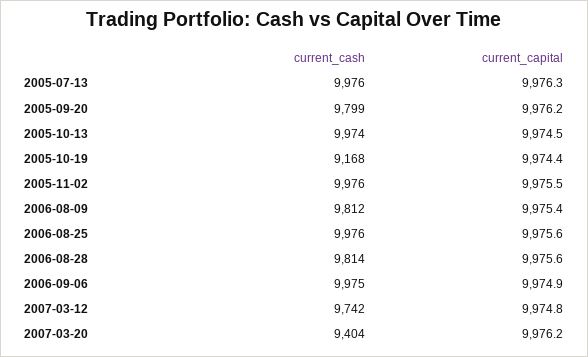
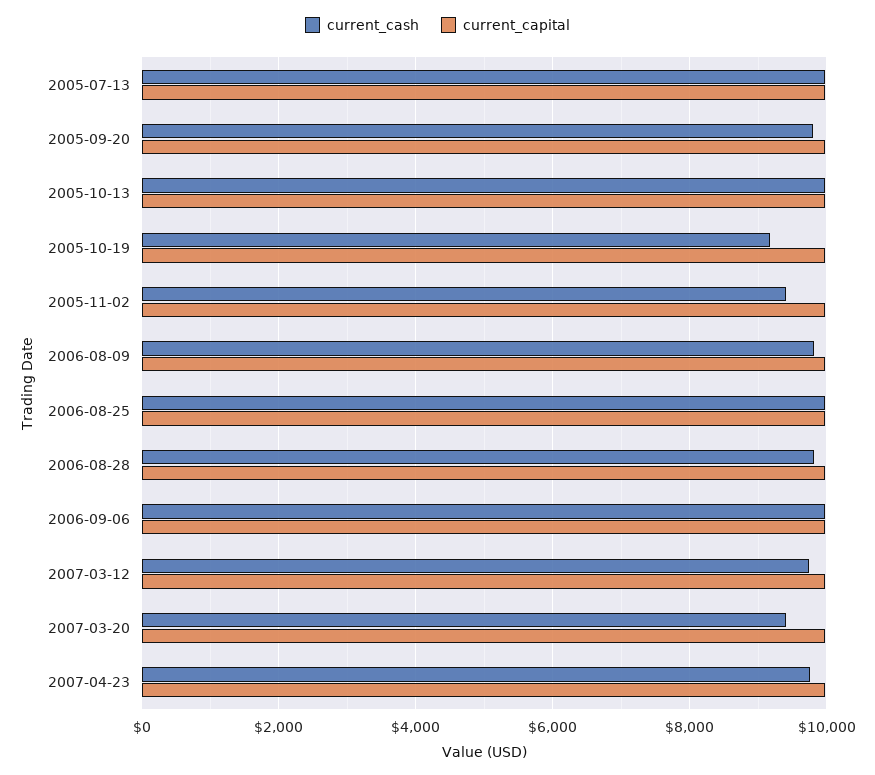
current_cash, 2005-11-02: 9976 -> 9400
current_cash, 2007-04-23: none -> 9800
current_capital, 2007-04-23: none -> 10000

